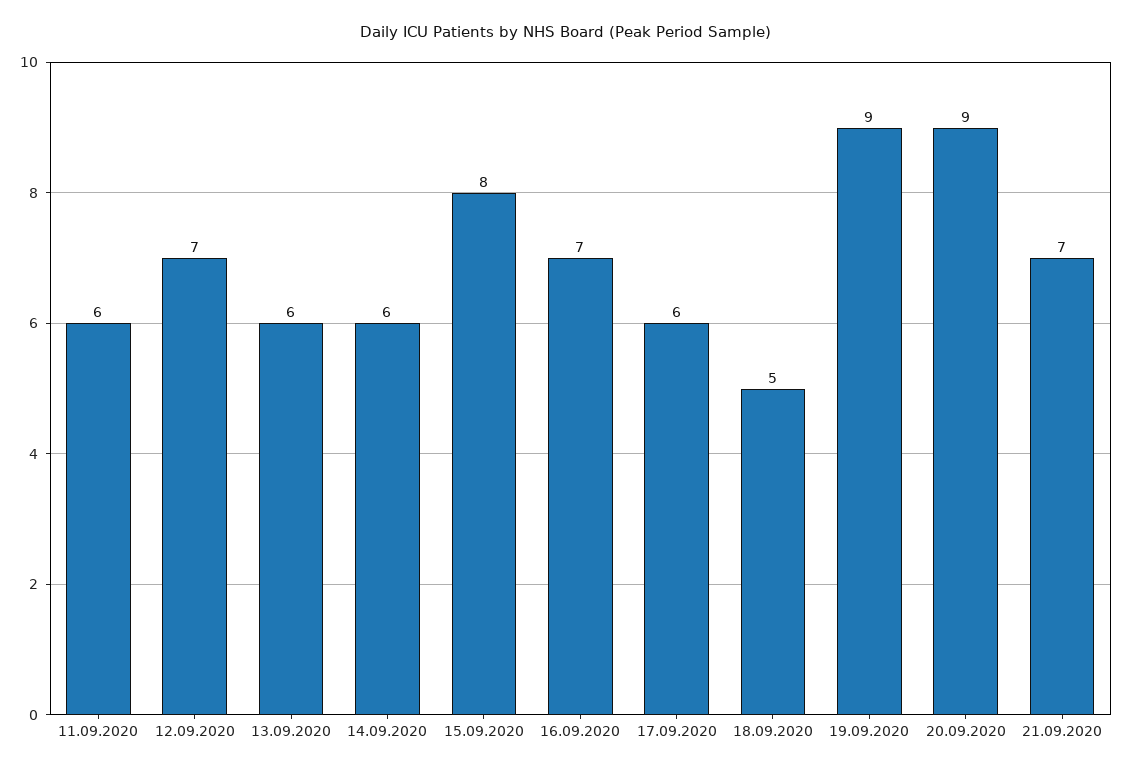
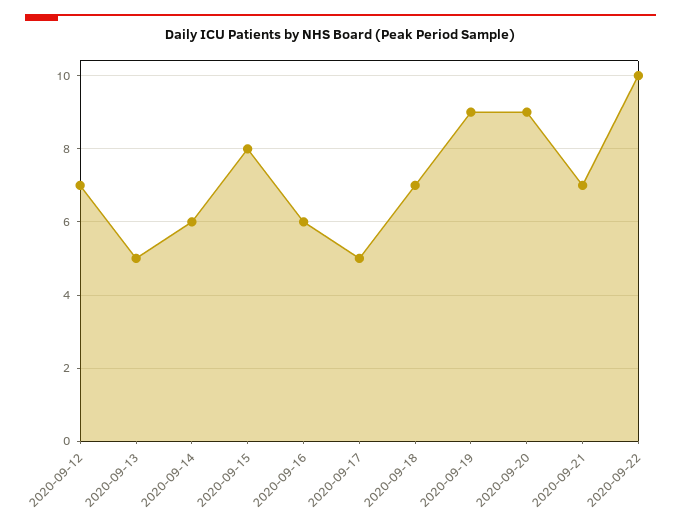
11.09.2020: 6 -> none
13.09.2020: 6 -> 5
16.09.2020: 7 -> 6
17.09.2020: 6 -> 5
18.09.2020: 5 -> 7
2020-09-22: none -> 10

